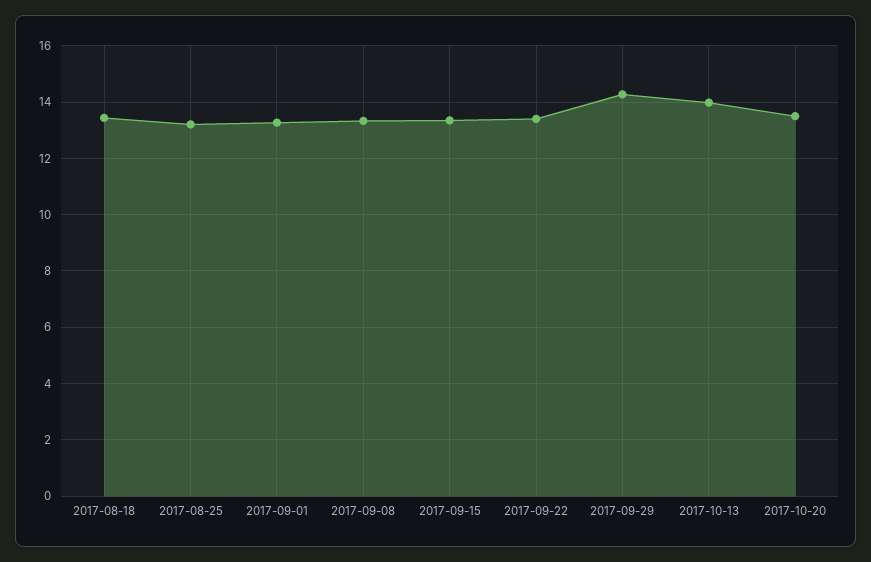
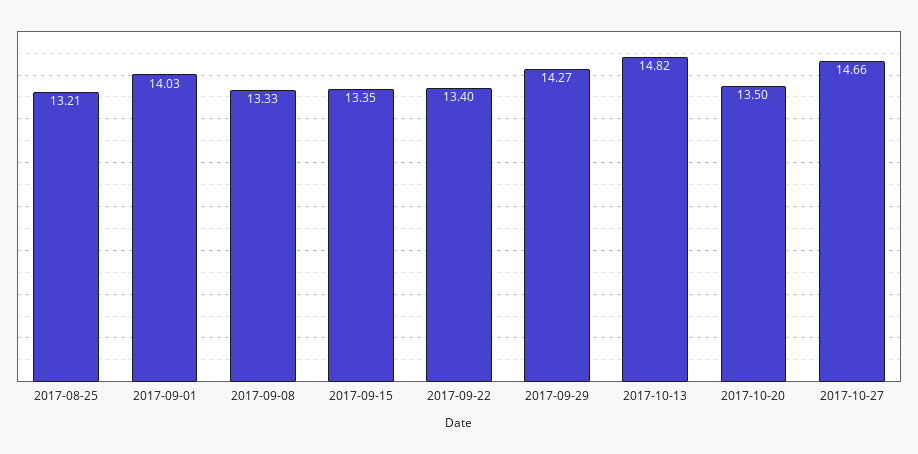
2017-08-18: 13.5 -> none
2017-09-01: 13.25 -> 14.03
2017-10-13: 14 -> 14.82
2017-10-27: none -> 14.66

